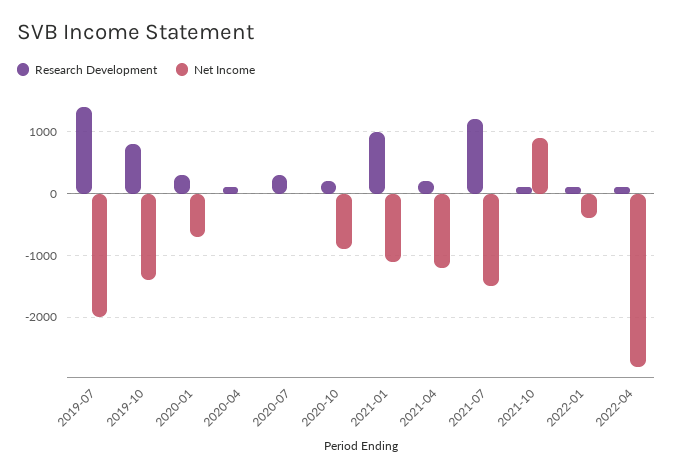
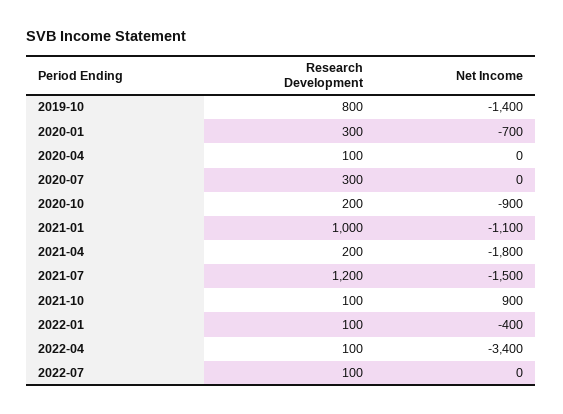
Research Development, 2019-07: 1400 -> none
Net Income, 2019-07: -2000 -> none
Net Income, 2021-04: -1200 -> -1800
Net Income, 2022-04: -2800 -> -3400
Research Development, 2022-07: none -> 100
Net Income, 2022-07: none -> 0

